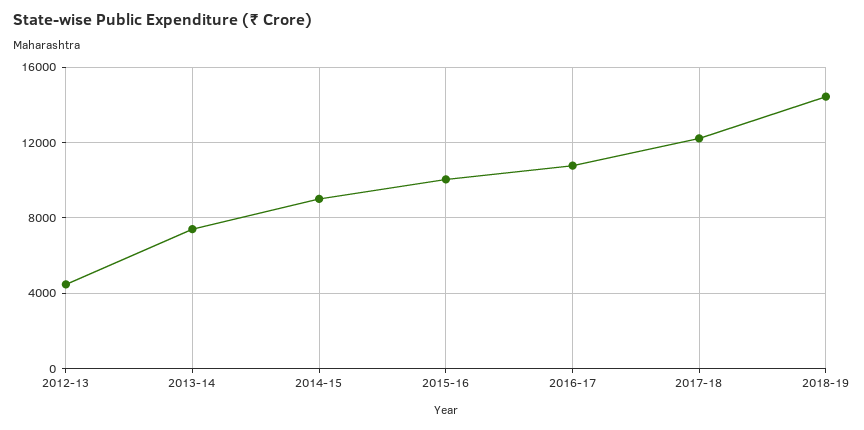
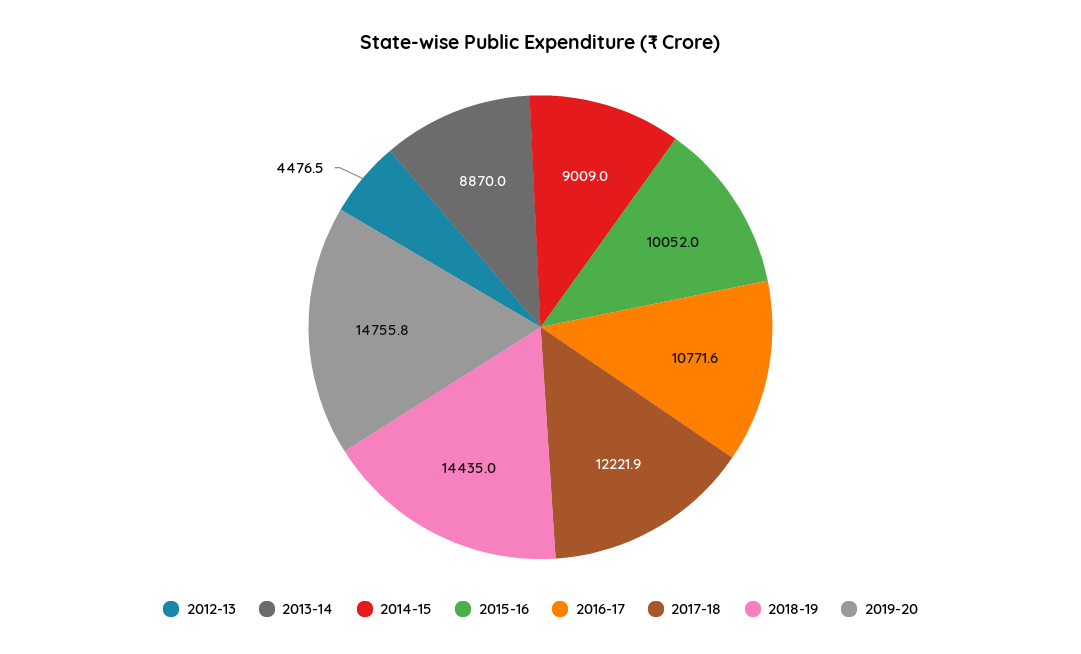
2013-14: 7500 -> 8870
2019-20: none -> 14755.8

